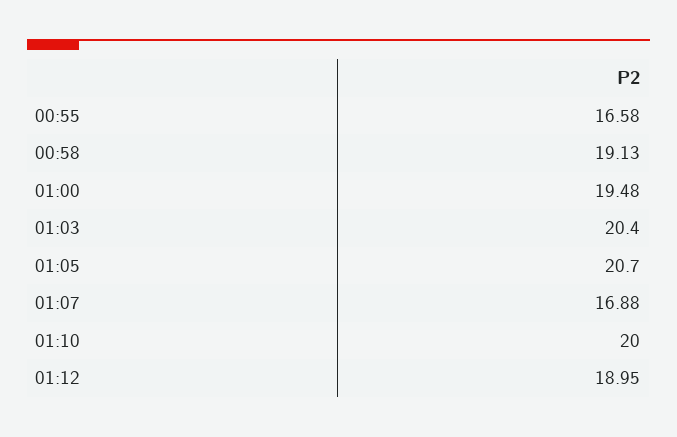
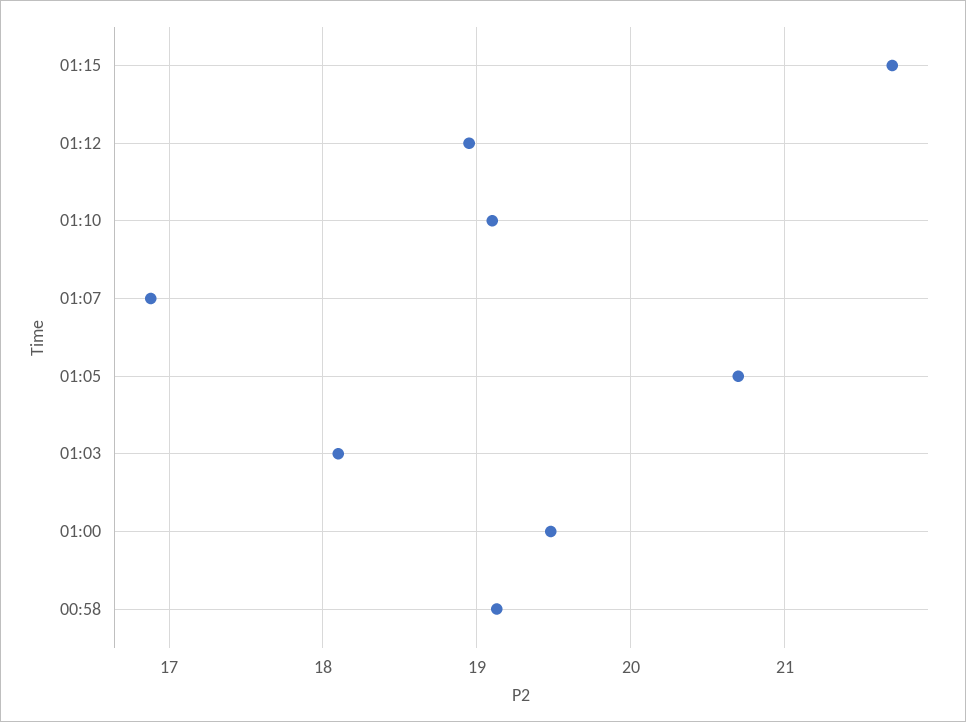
00:55: 16.58 -> none
01:03: 20.4 -> 18.1
01:10: 20 -> 19.1
01:15: none -> 21.7

